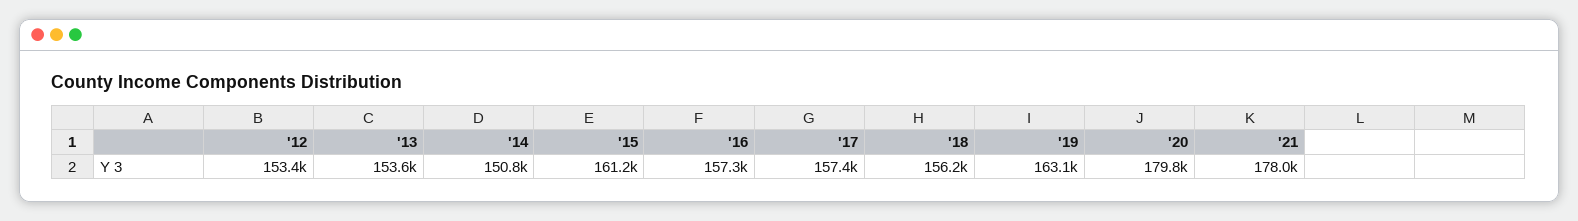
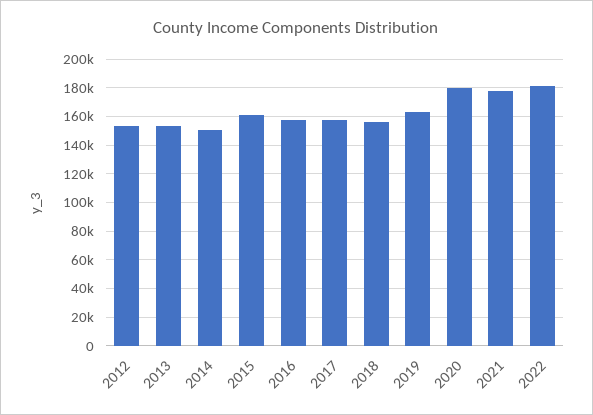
2022: none -> 180000

